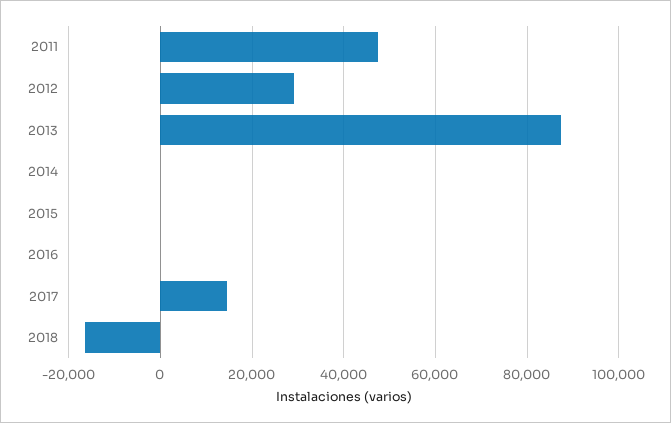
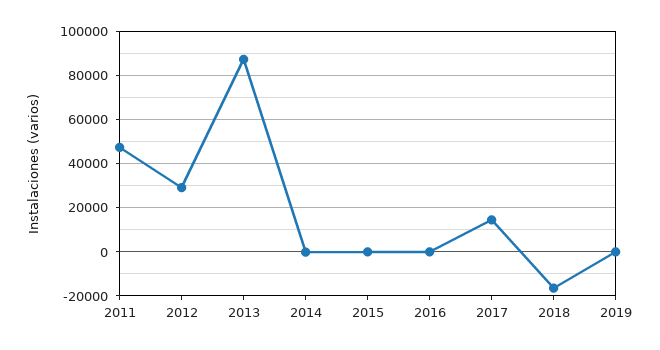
2019: none -> 0

